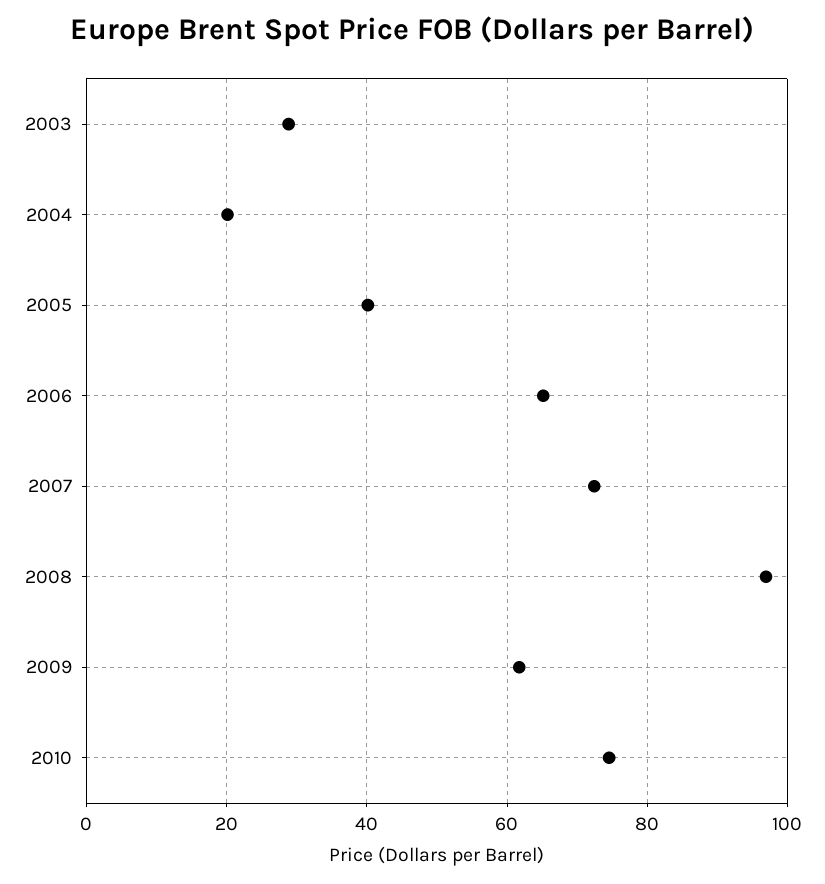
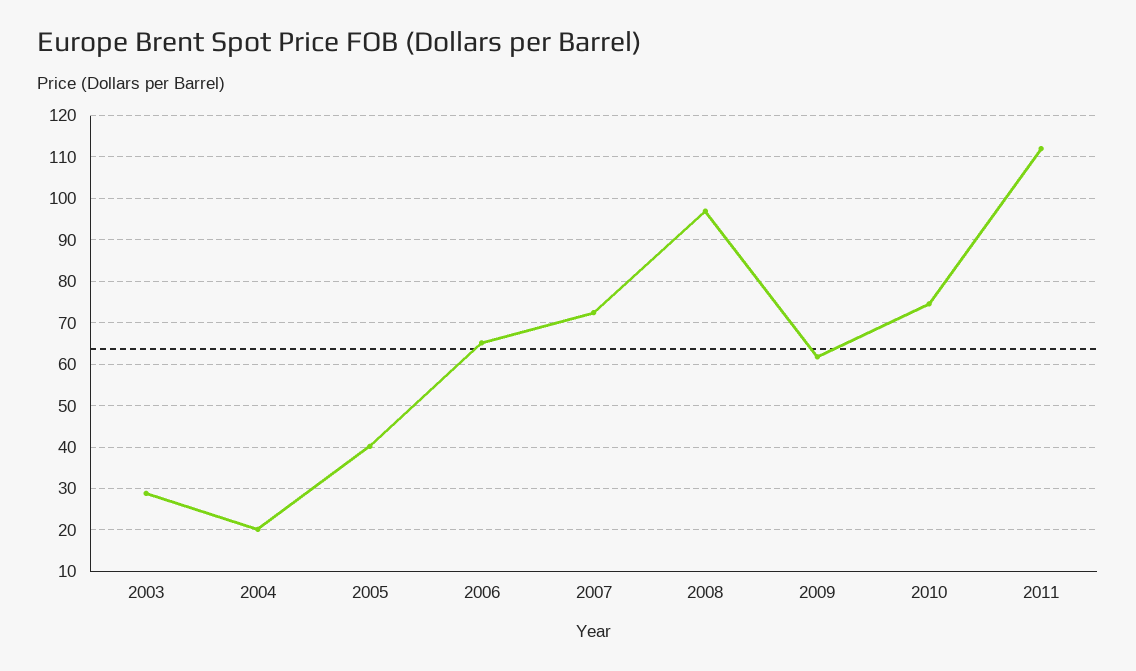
2011: none -> 112

